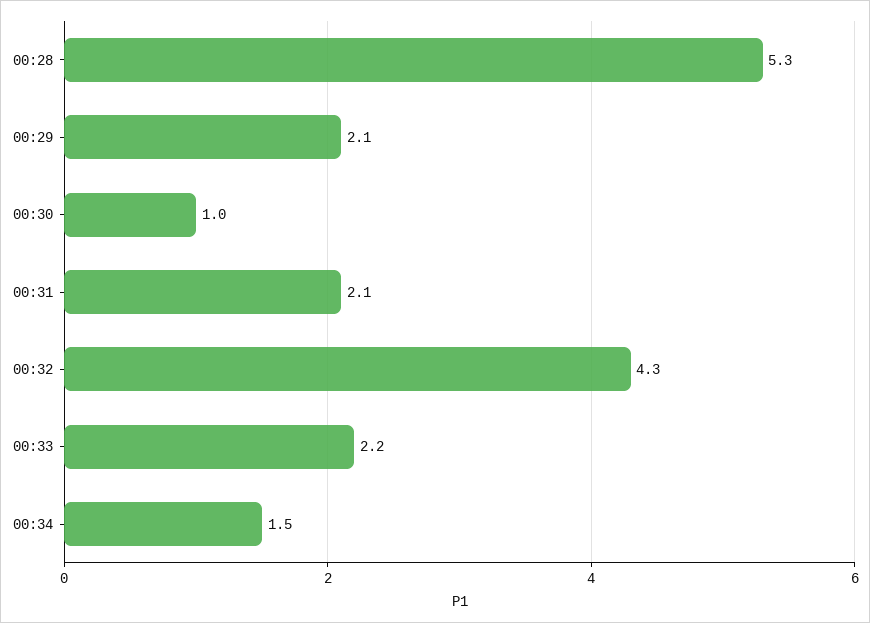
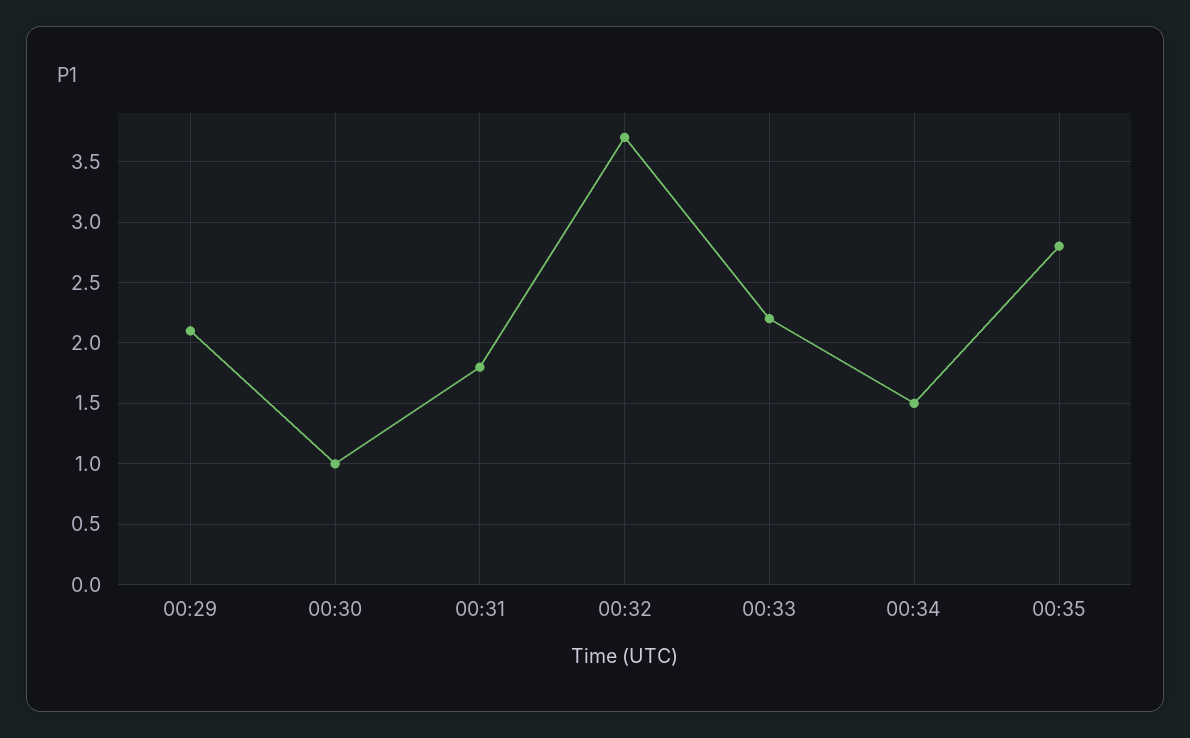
00:28: 5.3 -> none
00:31: 2.1 -> 1.8
00:32: 4.3 -> 3.7
00:35: none -> 2.8

